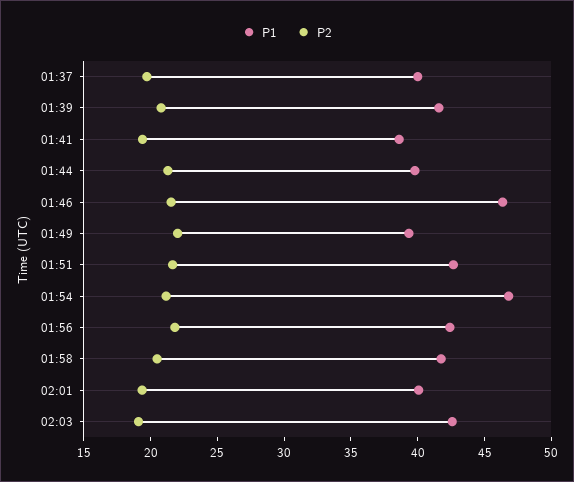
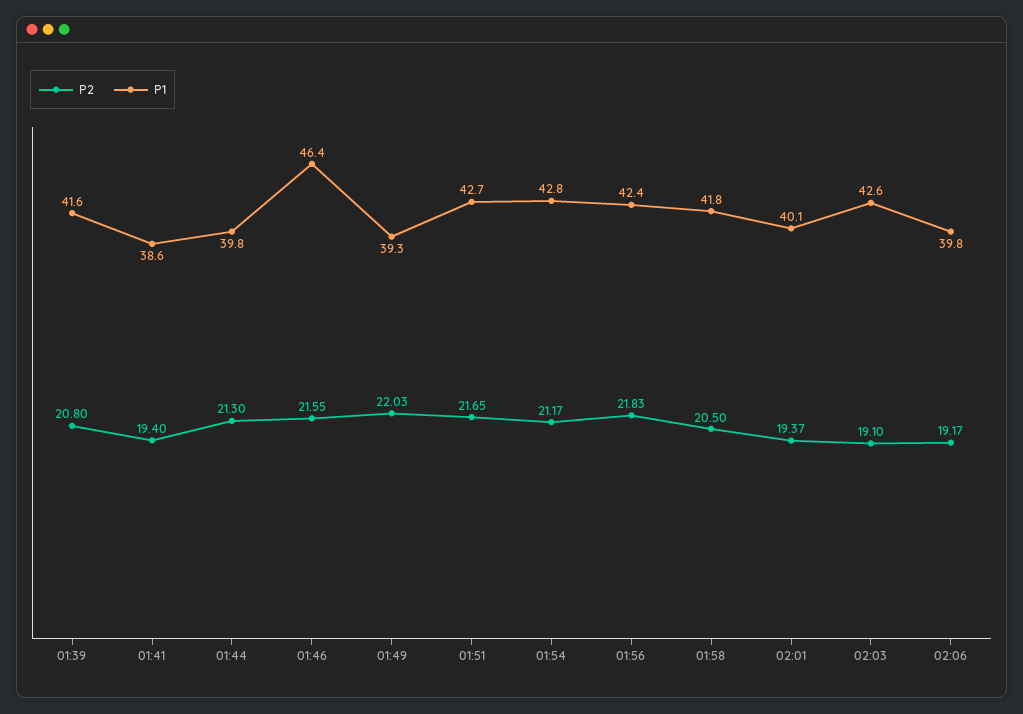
P1, 01:37: 40 -> none
P2, 01:37: 20 -> none
P1, 01:54: 47 -> 42.8
P2, 02:06: none -> 19.17
P1, 02:06: none -> 39.8

